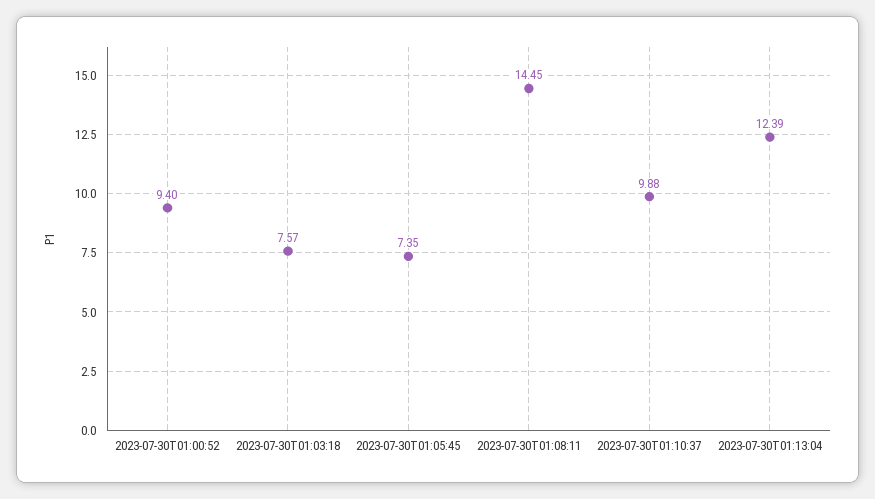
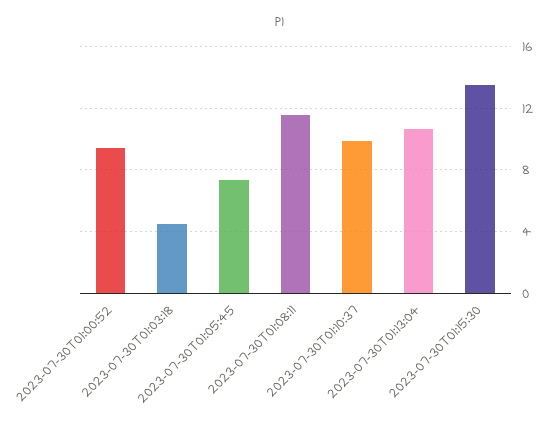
2023-07-30T01:03:18: 7.57 -> 4.5
2023-07-30T01:08:11: 14.45 -> 11.5
2023-07-30T01:13:04: 12.39 -> 10.5
2023-07-30T01:15:30: none -> 13.5

